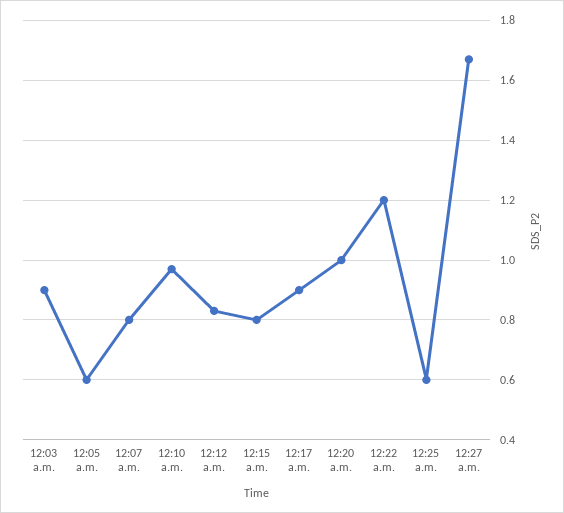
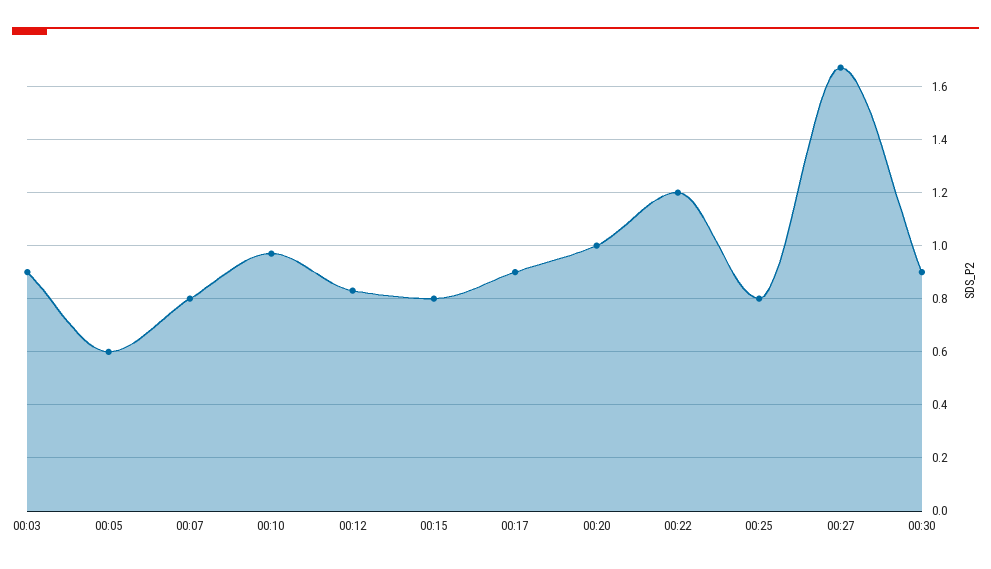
12:25 a.m.: 0.6 -> 0.8
00:30: none -> 0.9

